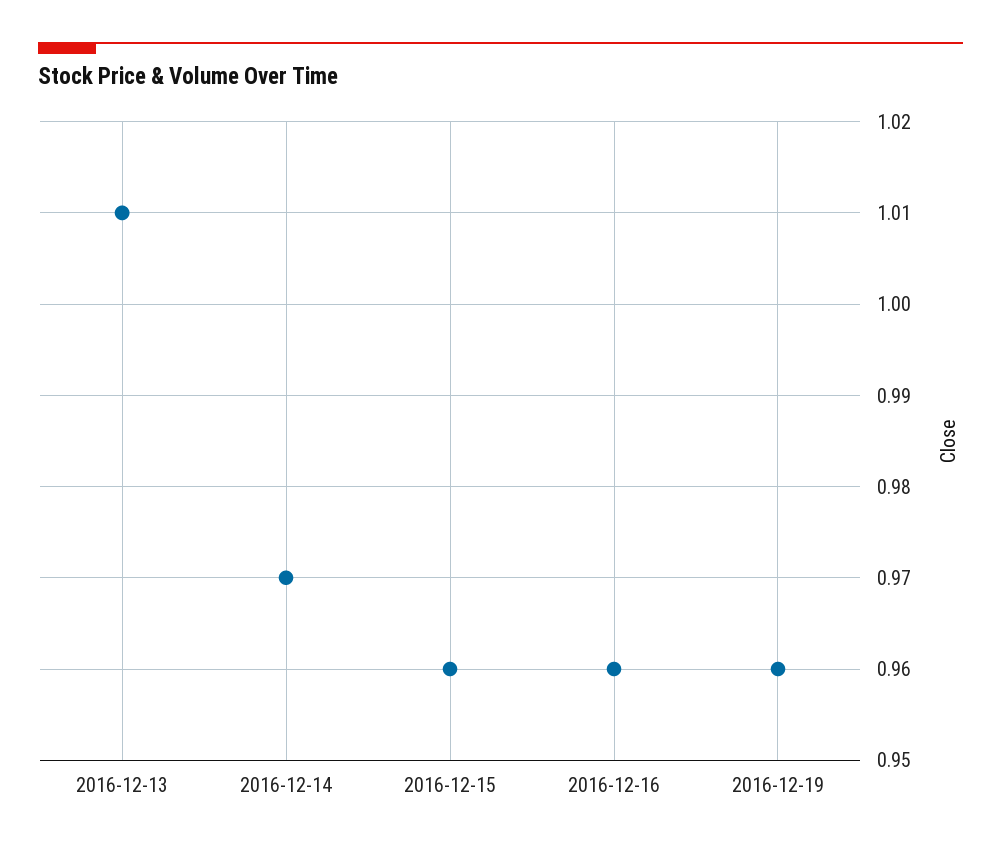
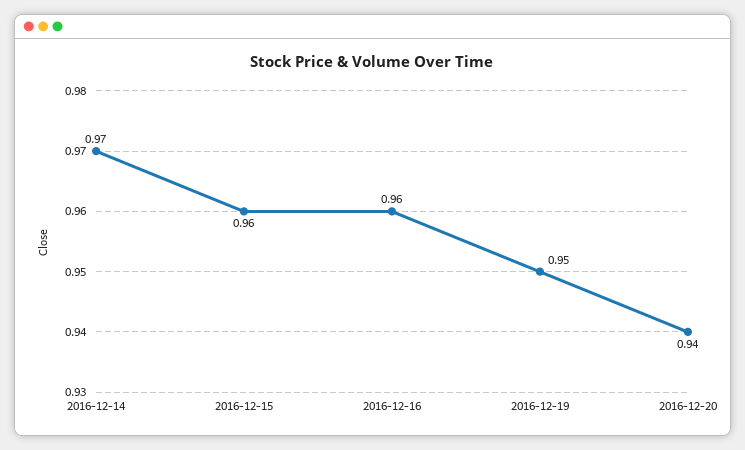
2016-12-13: 1.01 -> none
2016-12-19: 0.96 -> 0.95
2016-12-20: none -> 0.94

